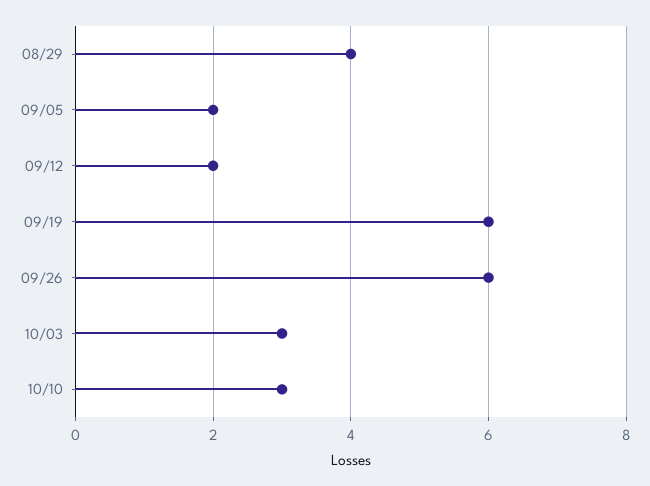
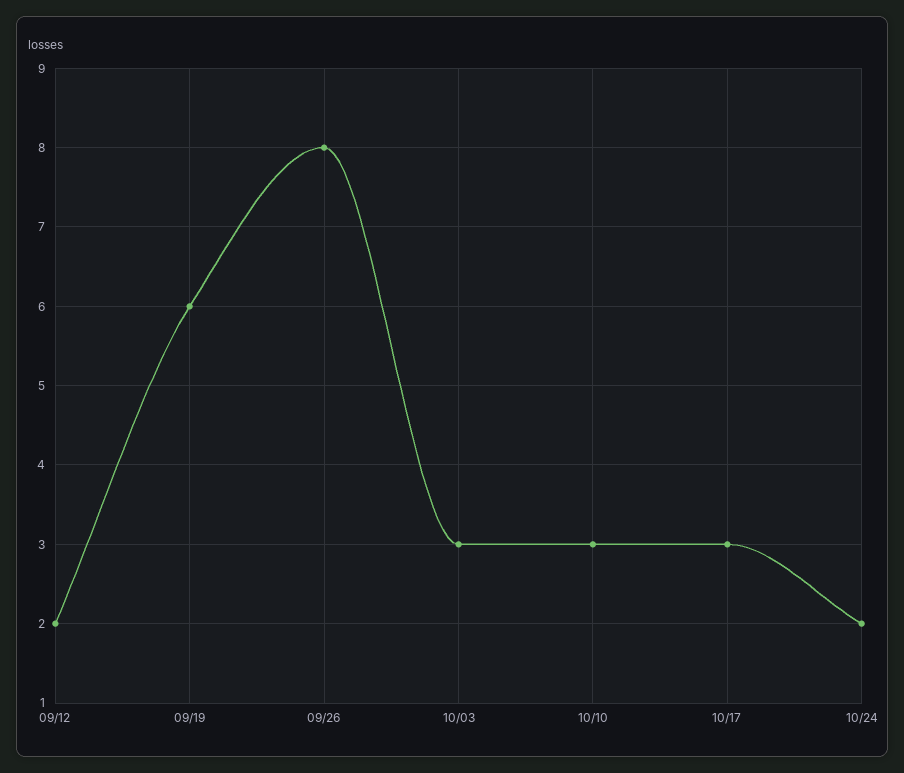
08/29: 4 -> none
09/05: 2 -> none
09/26: 6 -> 8
10/17: none -> 3
10/24: none -> 2

